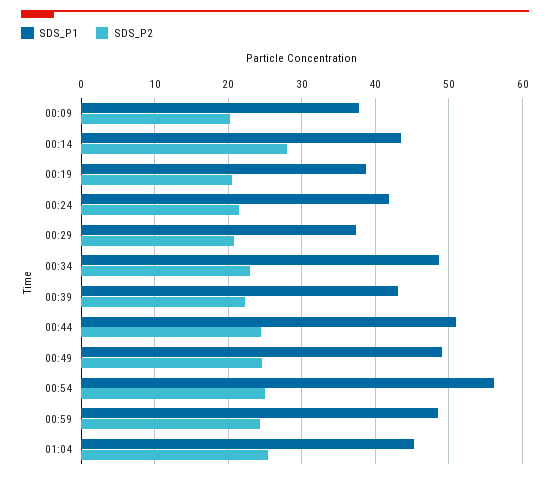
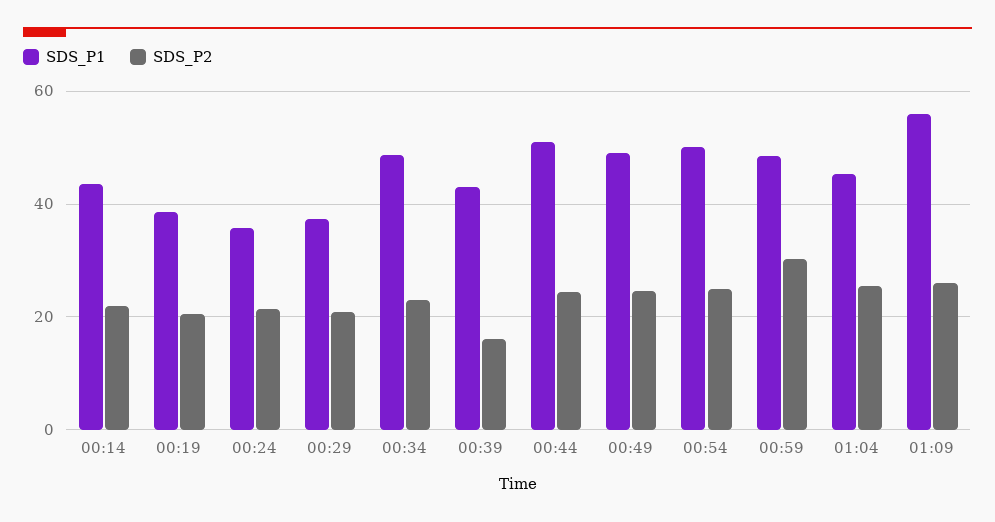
SDS_P1, 00:09: 38 -> none
SDS_P2, 00:09: 20 -> none
SDS_P2, 00:14: 28 -> 22
SDS_P1, 00:24: 42 -> 36
SDS_P2, 00:39: 22 -> 16
SDS_P1, 00:54: 56 -> 50
SDS_P2, 00:59: 24 -> 30
SDS_P1, 01:09: none -> 56
SDS_P2, 01:09: none -> 26

